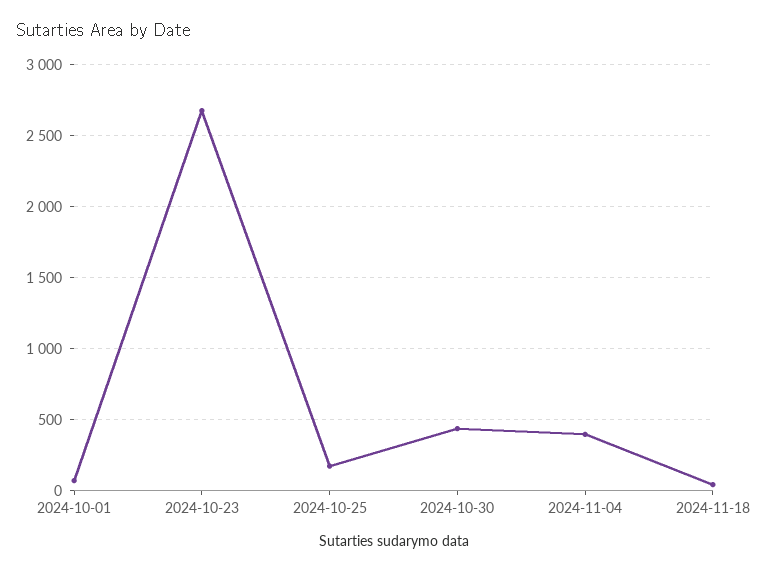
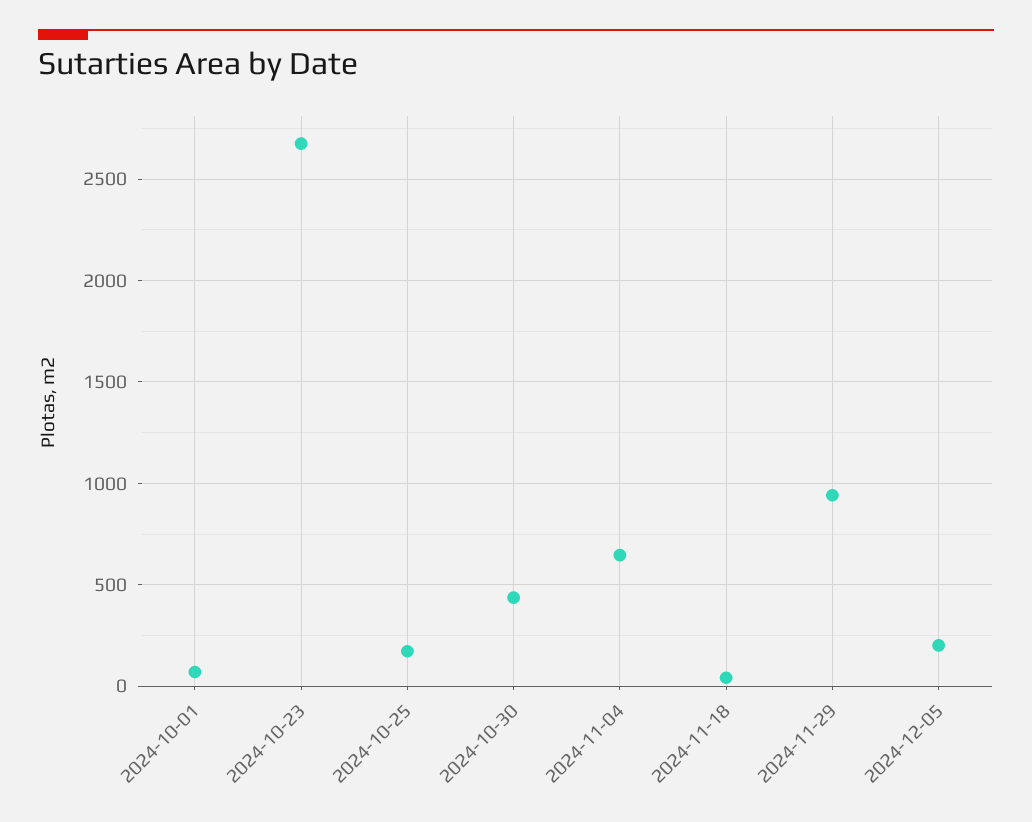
2024-11-04: 400 -> 650
2024-11-29: none -> 950
2024-12-05: none -> 200

